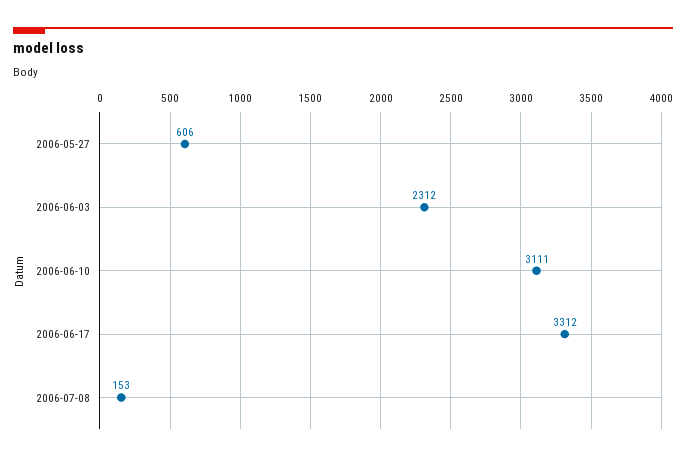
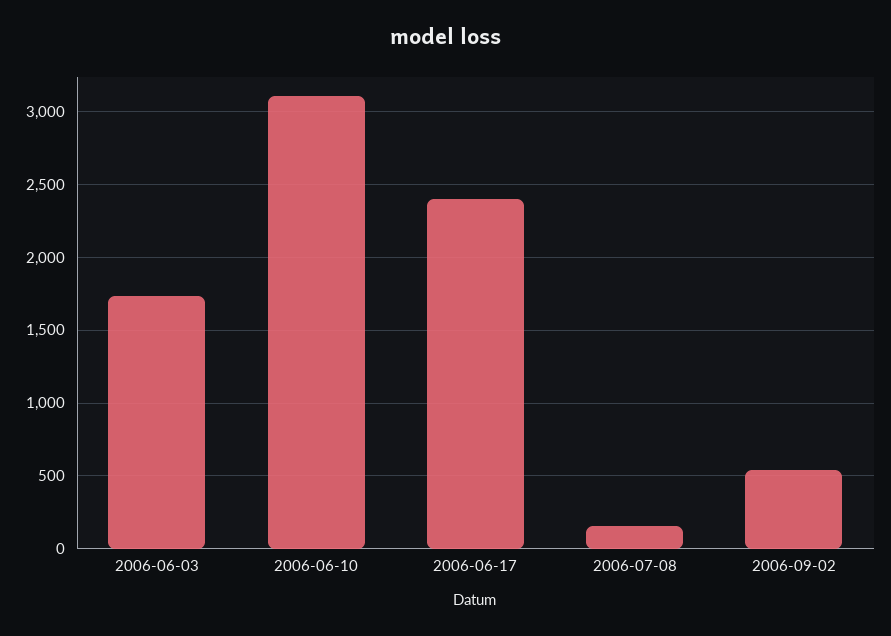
2006-05-27: 606 -> none
2006-06-03: 2312 -> 1750
2006-06-17: 3312 -> 2400
2006-09-02: none -> 550

